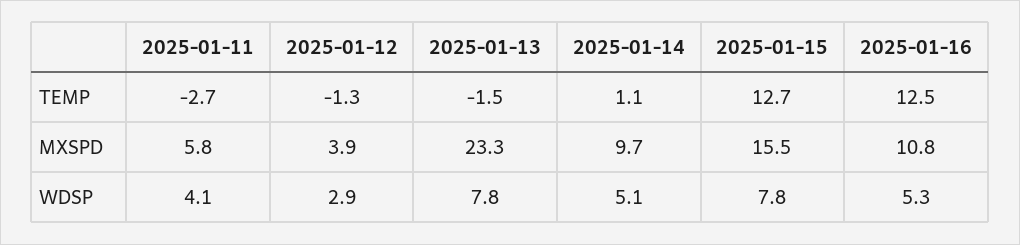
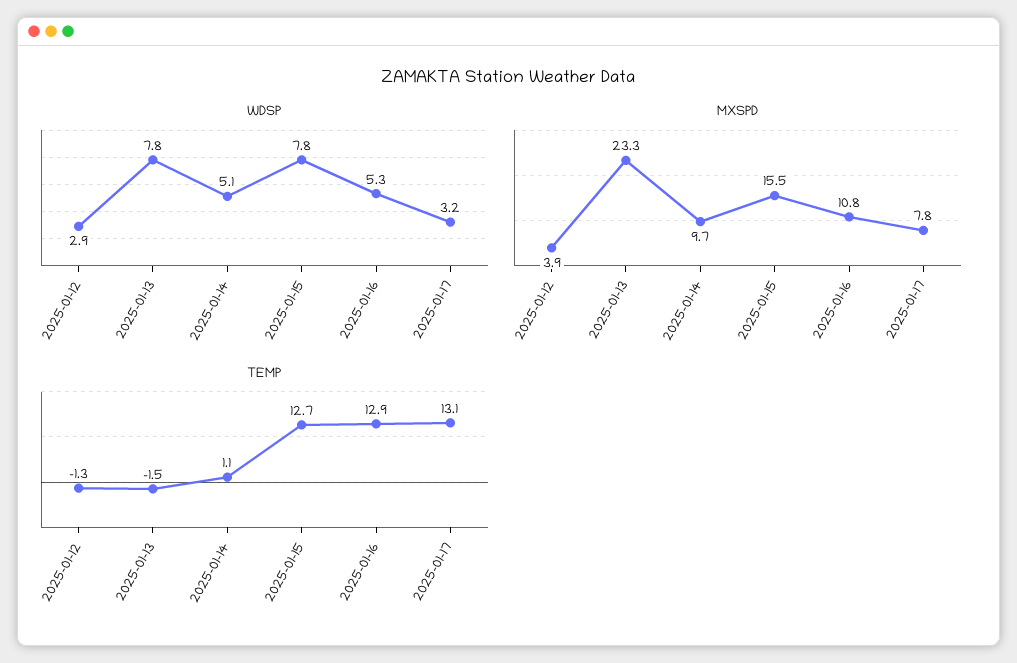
TEMP, 2025-01-11: -2.7 -> none
TEMP, 2025-01-16: 12.5 -> 12.9
MXSPD, 2025-01-11: 5.8 -> none
WDSP, 2025-01-11: 4.1 -> none
WDSP, 2025-01-17: none -> 3.2
MXSPD, 2025-01-17: none -> 7.8
TEMP, 2025-01-17: none -> 13.1

